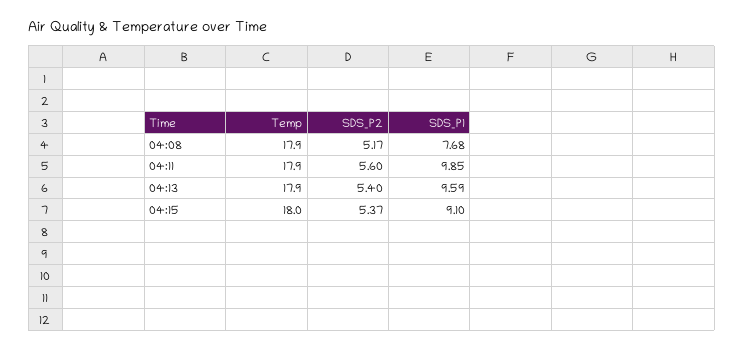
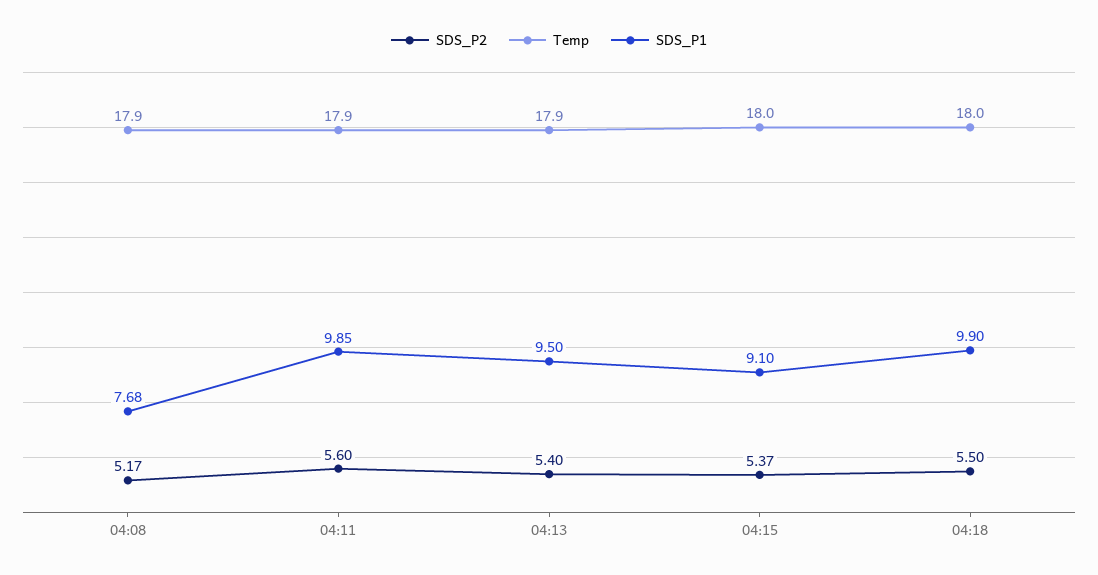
SDS_P1, 04:13: 9.59 -> 9.5
SDS_P2, 04:18: none -> 5.5
Temp, 04:18: none -> 18
SDS_P1, 04:18: none -> 9.9

